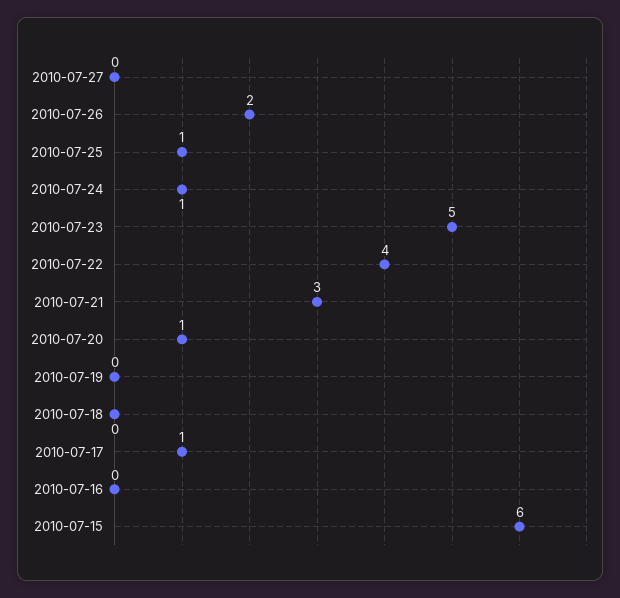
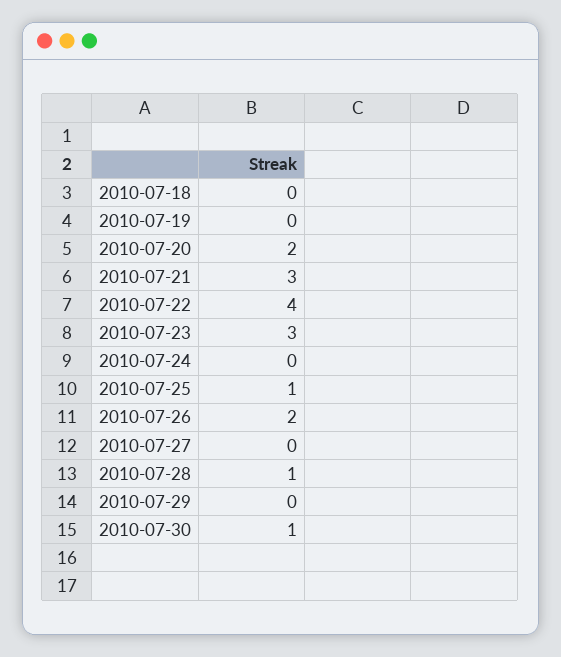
2010-07-24: 1 -> 0
2010-07-23: 5 -> 3
2010-07-20: 1 -> 2
2010-07-17: 1 -> none
2010-07-16: 0 -> none
2010-07-15: 6 -> none
2010-07-28: none -> 1
2010-07-29: none -> 0
2010-07-30: none -> 1

